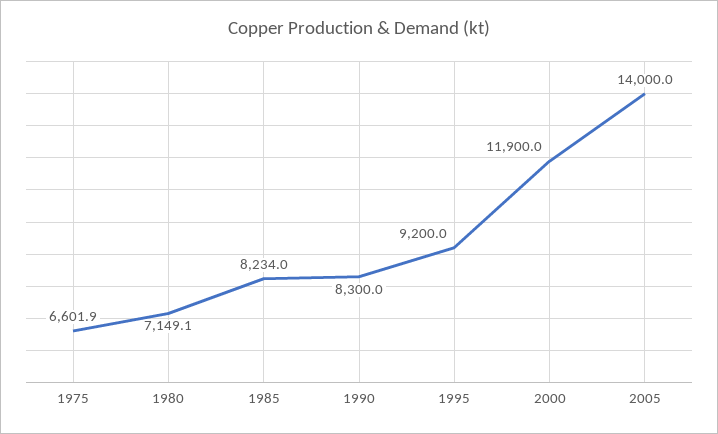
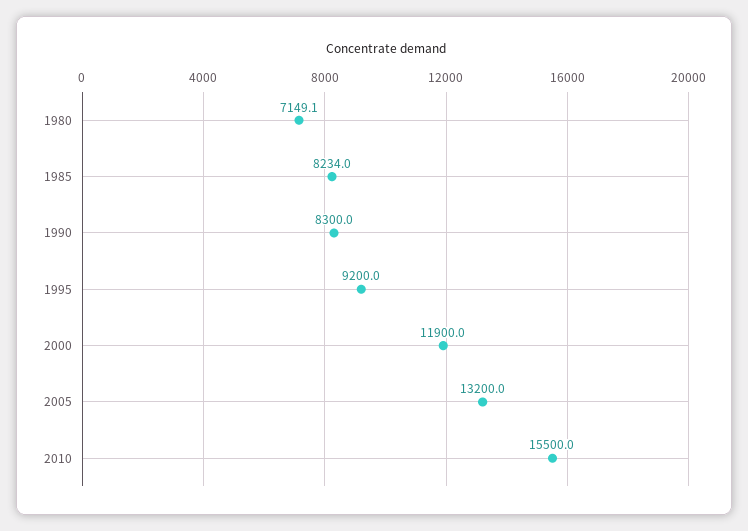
1975: 6601.9 -> none
2005: 14000 -> 13200
2010: none -> 15500

